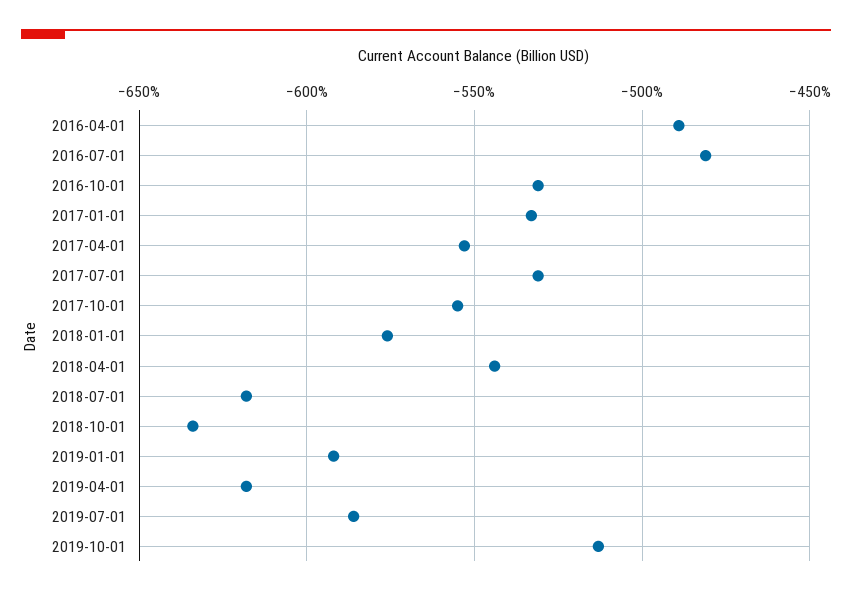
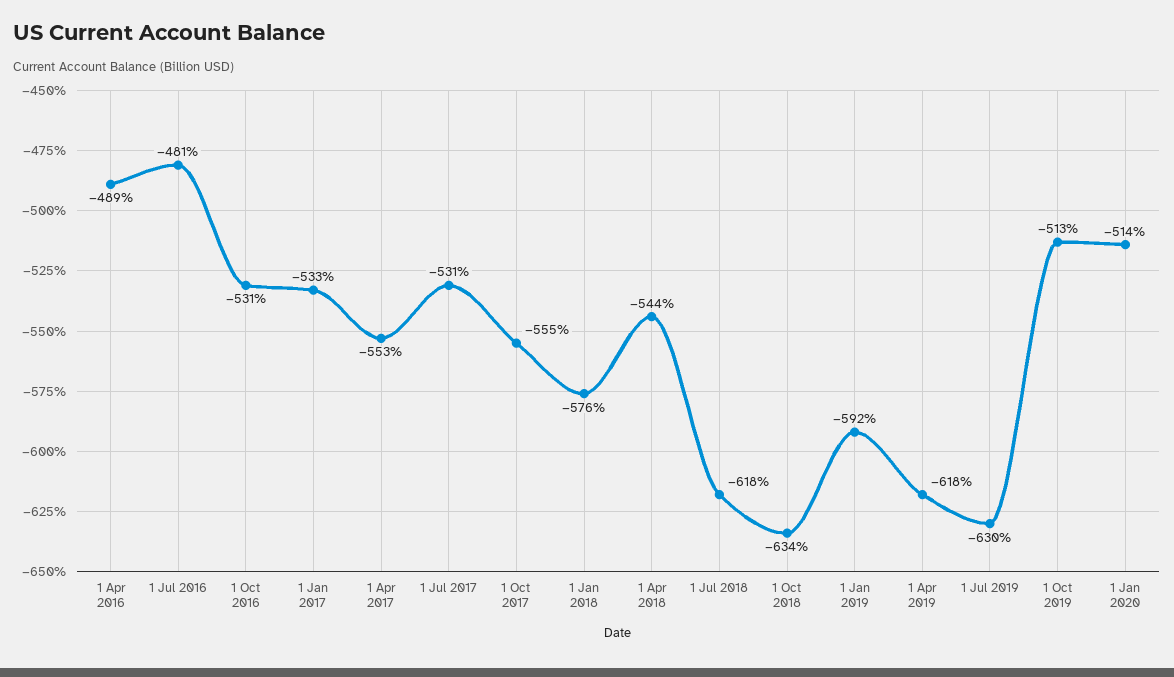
2019-07-01: -585 -> -630
1 Jan 2020: none -> -514

